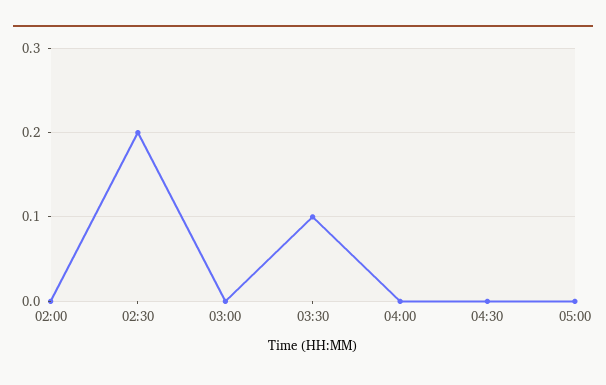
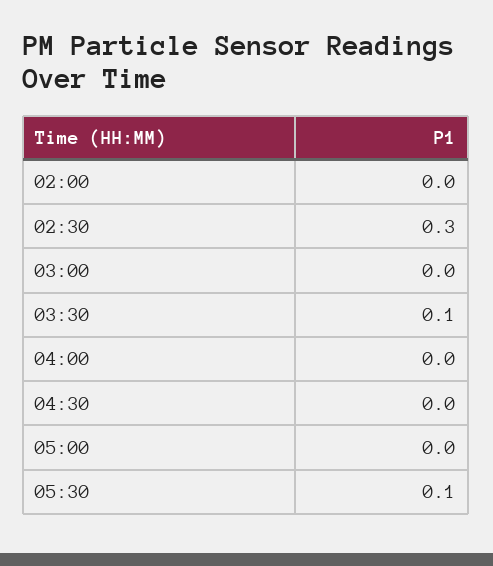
02:30: 0.2 -> 0.3
05:30: none -> 0.1

